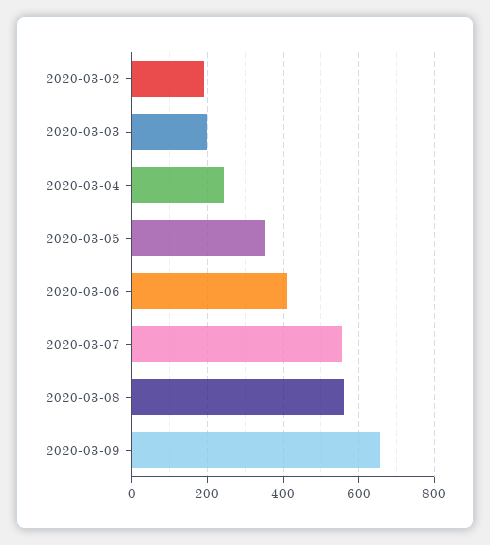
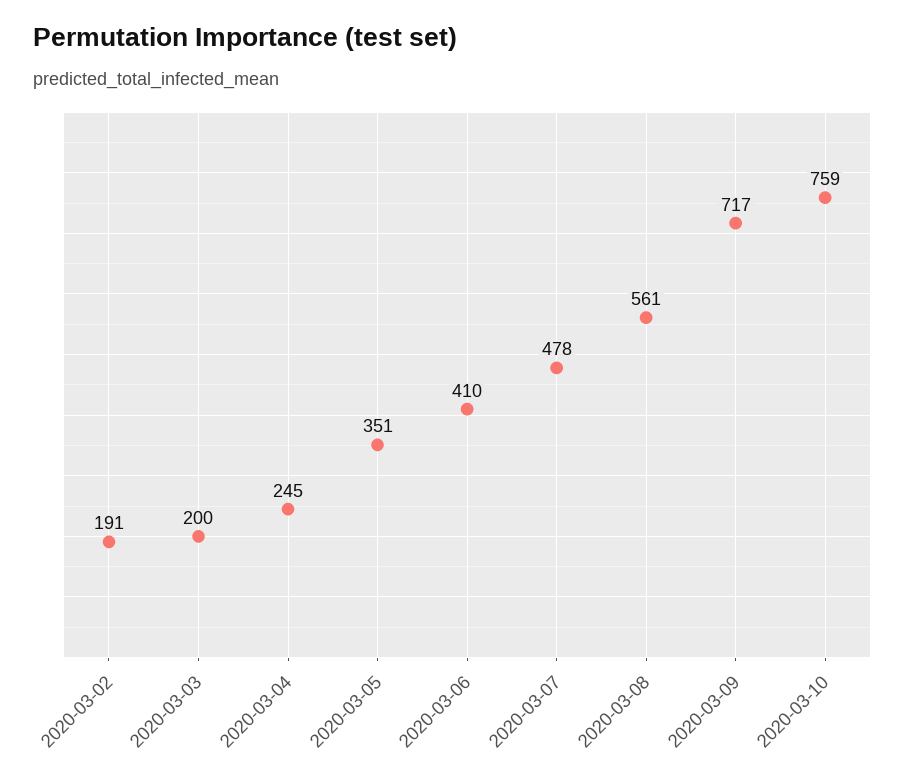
2020-03-07: 560 -> 478
2020-03-09: 660 -> 717
2020-03-10: none -> 759

